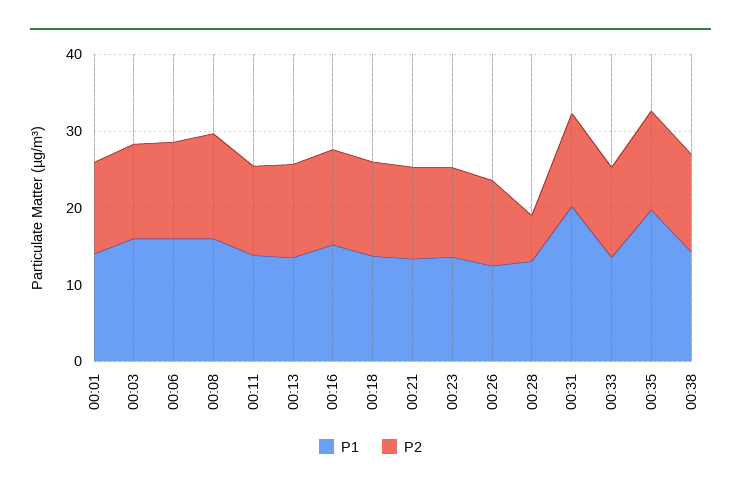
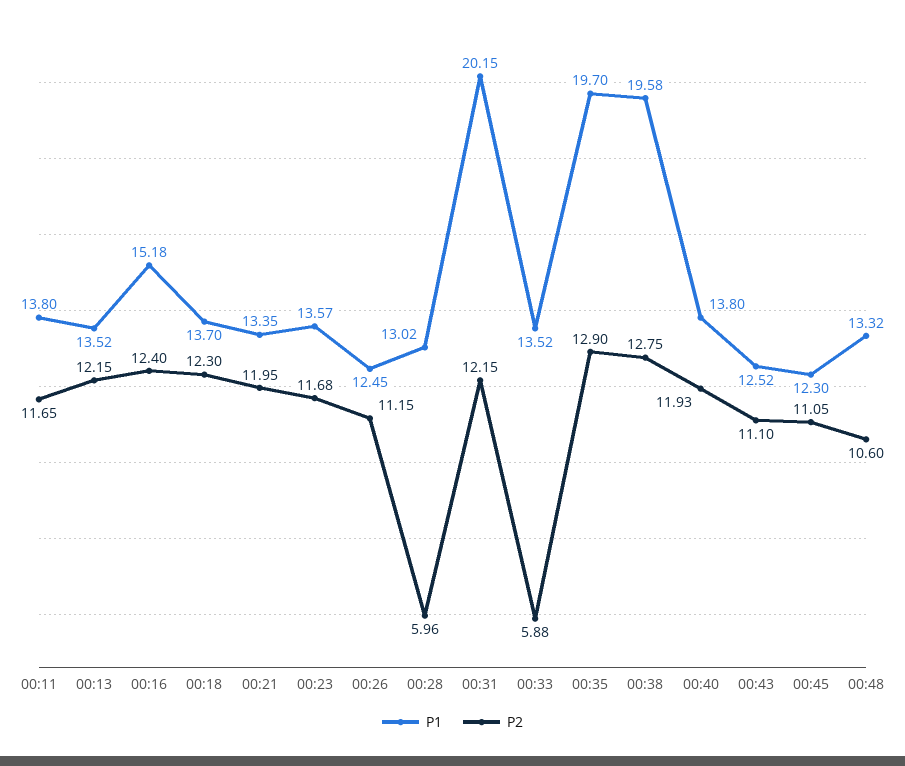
P1, 00:01: 14 -> none
P2, 00:01: 12 -> none
P1, 00:03: 16 -> none
P2, 00:03: 12 -> none
P1, 00:06: 16 -> none
P2, 00:06: 12 -> none
P1, 00:08: 16 -> none
P2, 00:08: 14 -> none
P2, 00:33: 12 -> 5.88
P1, 00:38: 14 -> 19.58
P1, 00:40: none -> 13.8
P2, 00:40: none -> 11.93
P1, 00:43: none -> 12.52
P2, 00:43: none -> 11.1
P1, 00:45: none -> 12.3
P2, 00:45: none -> 11.05
P1, 00:48: none -> 13.32
P2, 00:48: none -> 10.6

